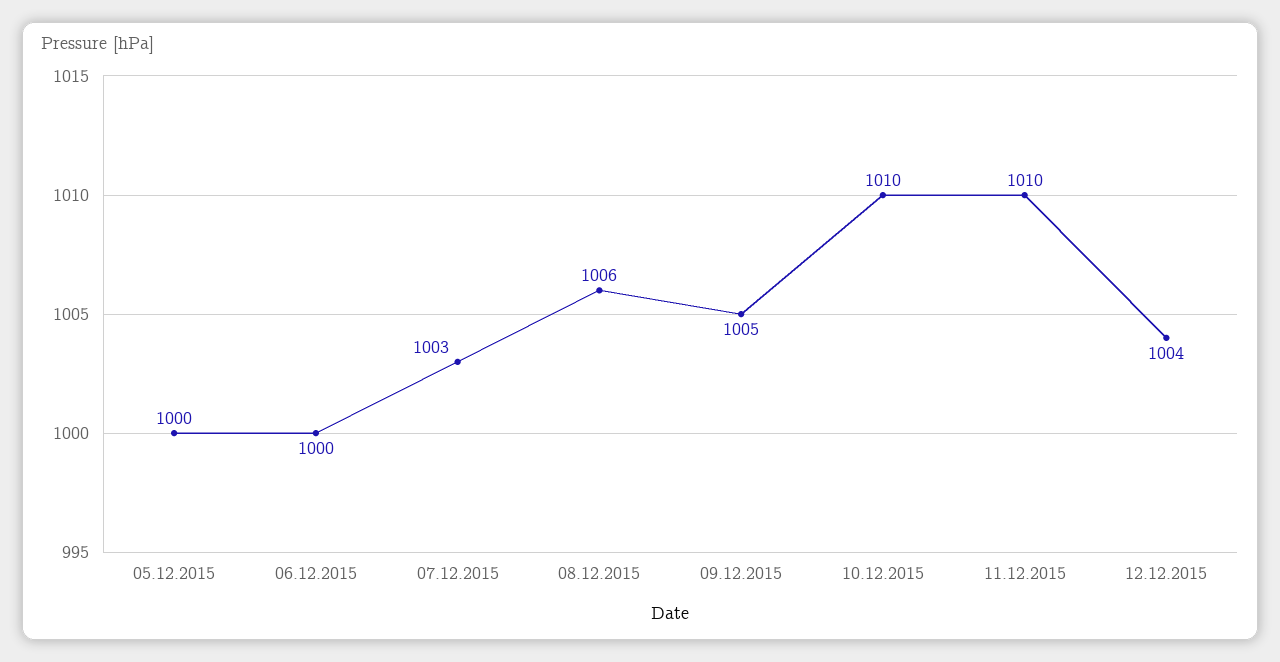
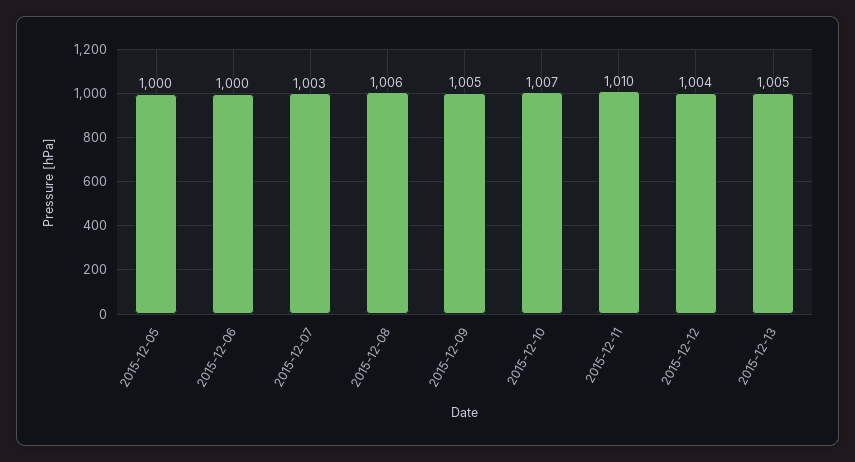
10.12.2015: 1010 -> 1007
2015-12-13: none -> 1005

